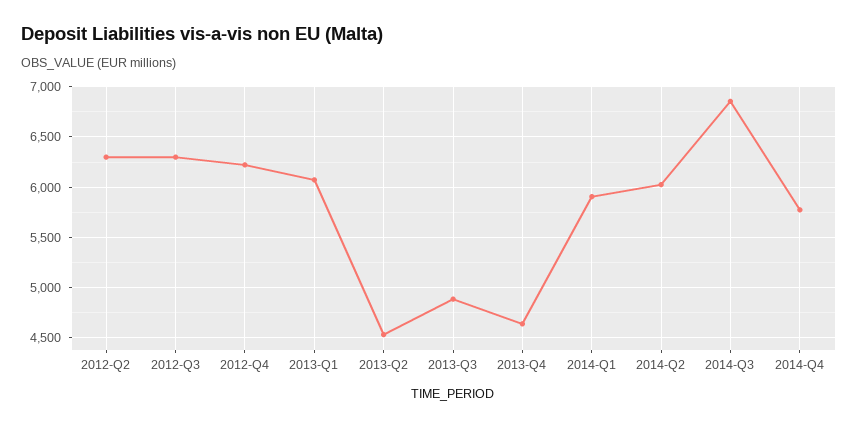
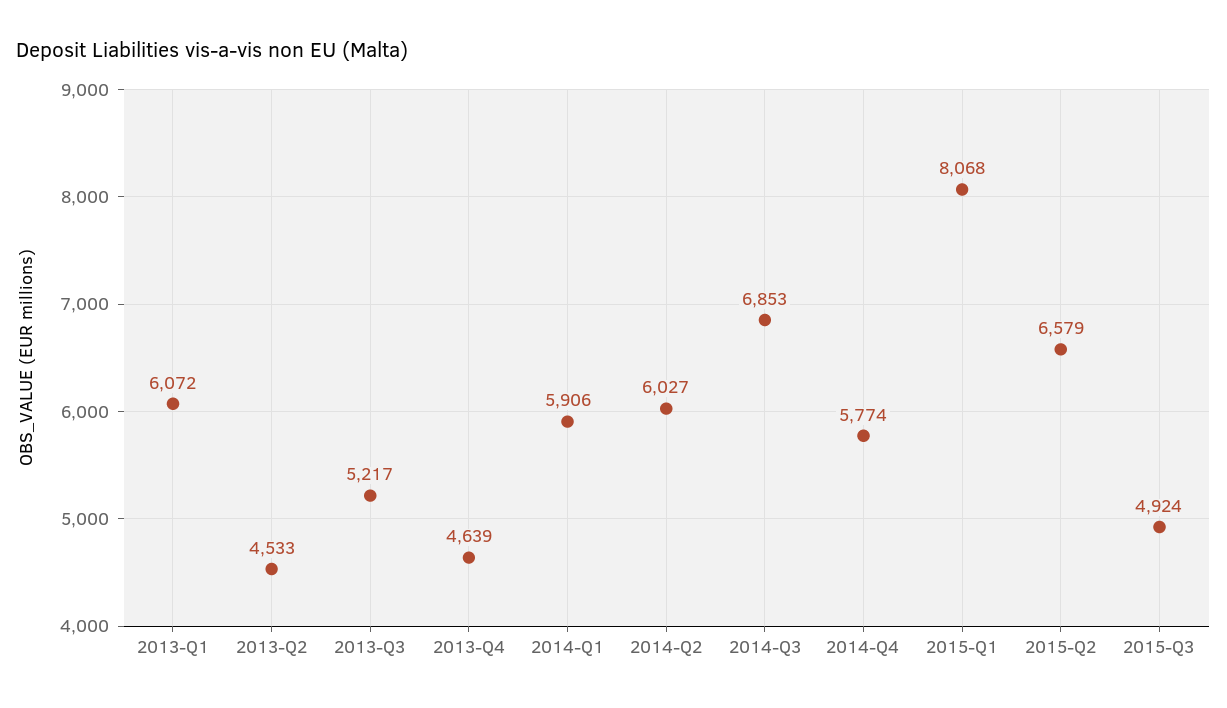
2012-Q2: 6300 -> none
2012-Q3: 6300 -> none
2012-Q4: 6200 -> none
2013-Q3: 4900 -> 5217
2015-Q1: none -> 8068
2015-Q2: none -> 6579
2015-Q3: none -> 4924

